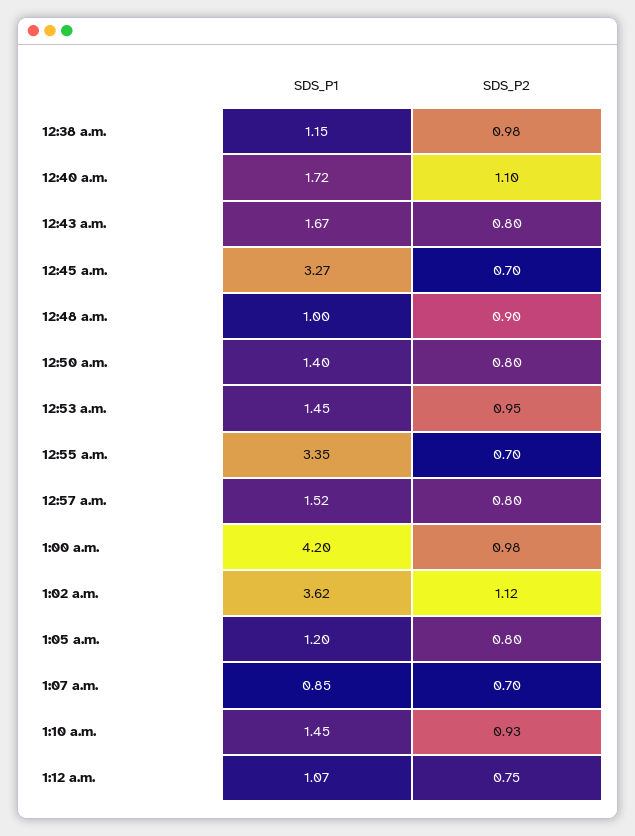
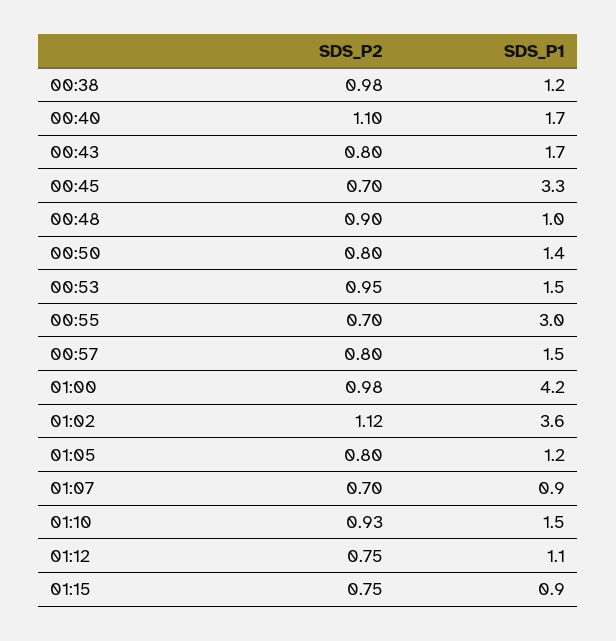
SDS_P1, 12:55 a.m.: 3.35 -> 3
SDS_P2, 01:15: none -> 0.75
SDS_P1, 01:15: none -> 0.9

